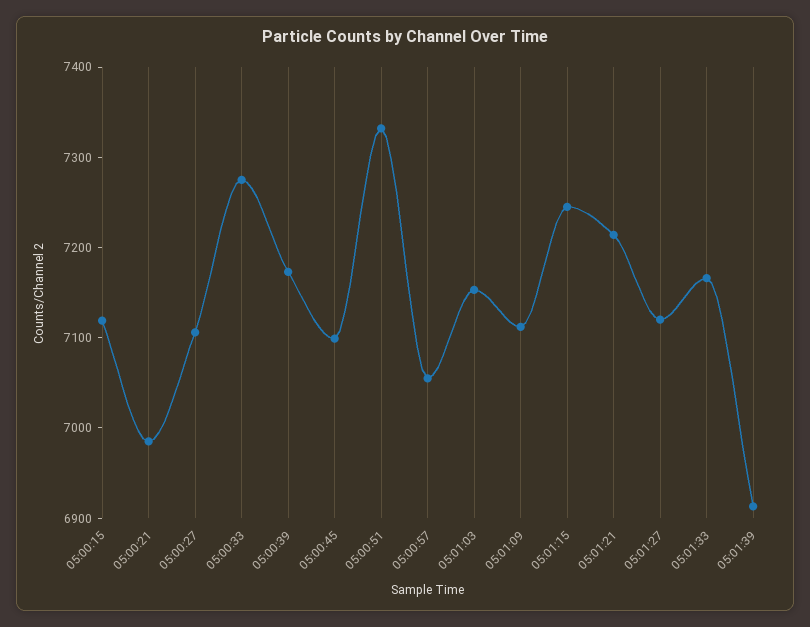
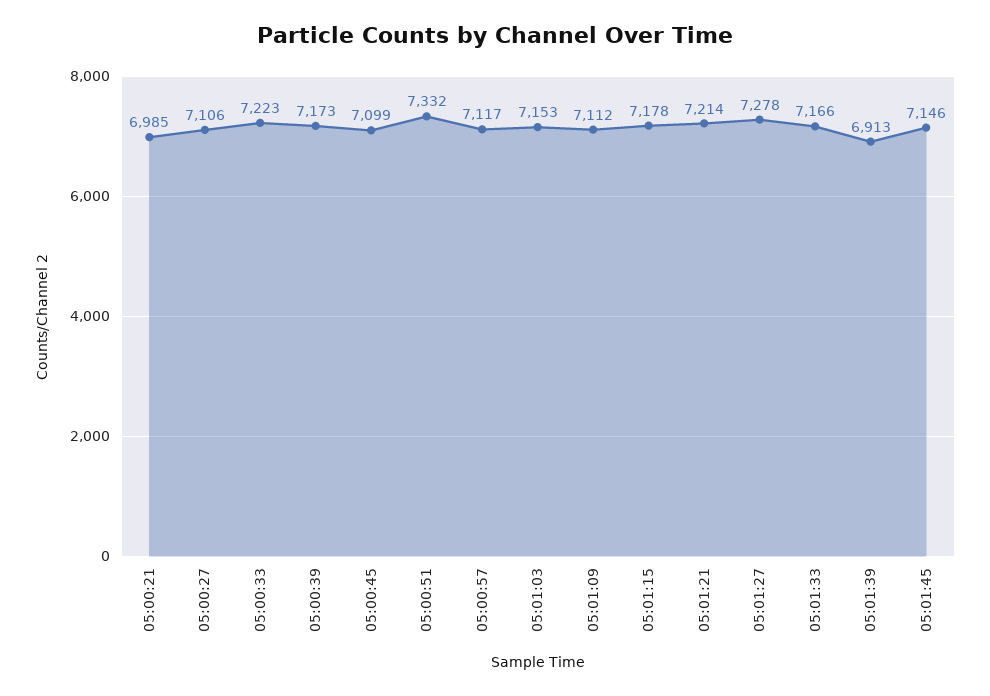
05:00:15: 7120 -> none
05:00:33: 7280 -> 7223
05:00:57: 7060 -> 7117
05:01:15: 7240 -> 7178
05:01:27: 7120 -> 7278
05:01:45: none -> 7146

